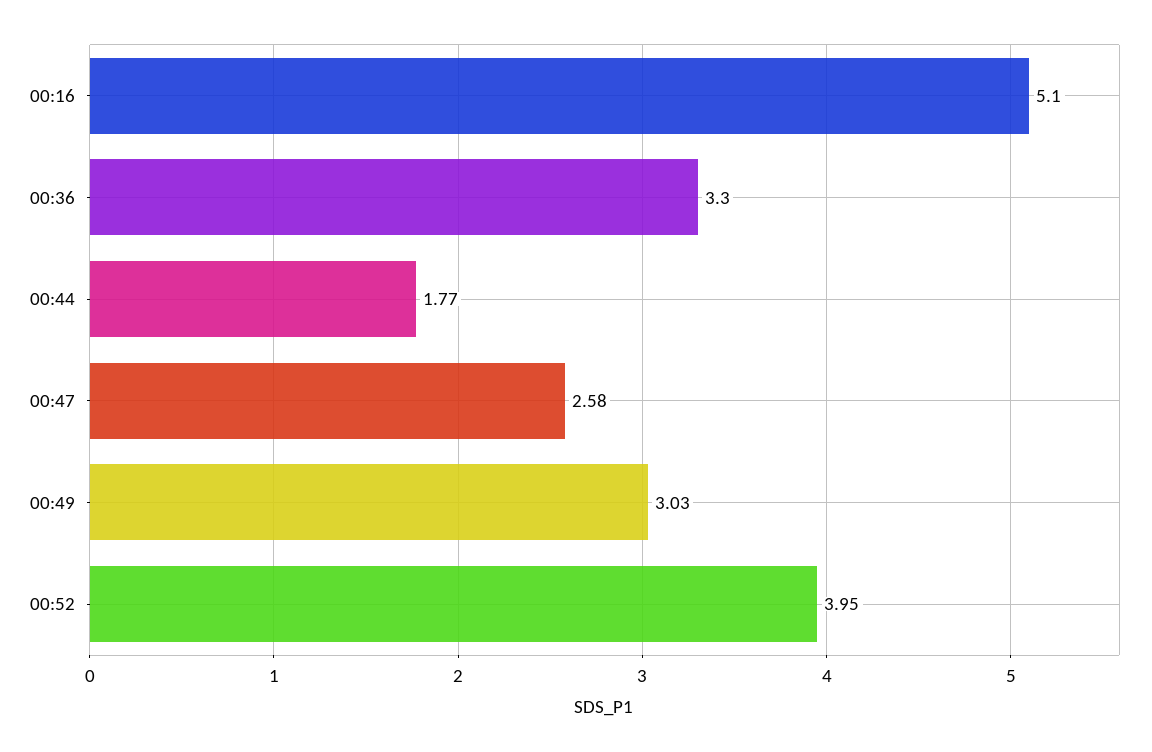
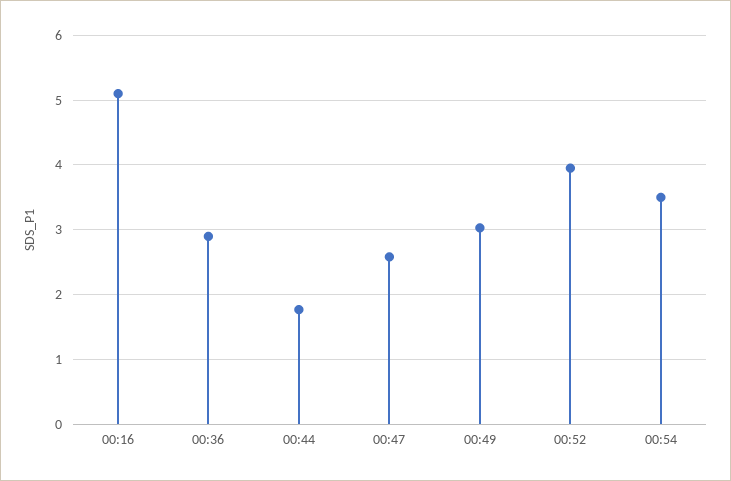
00:36: 3.3 -> 2.9
00:54: none -> 3.5

